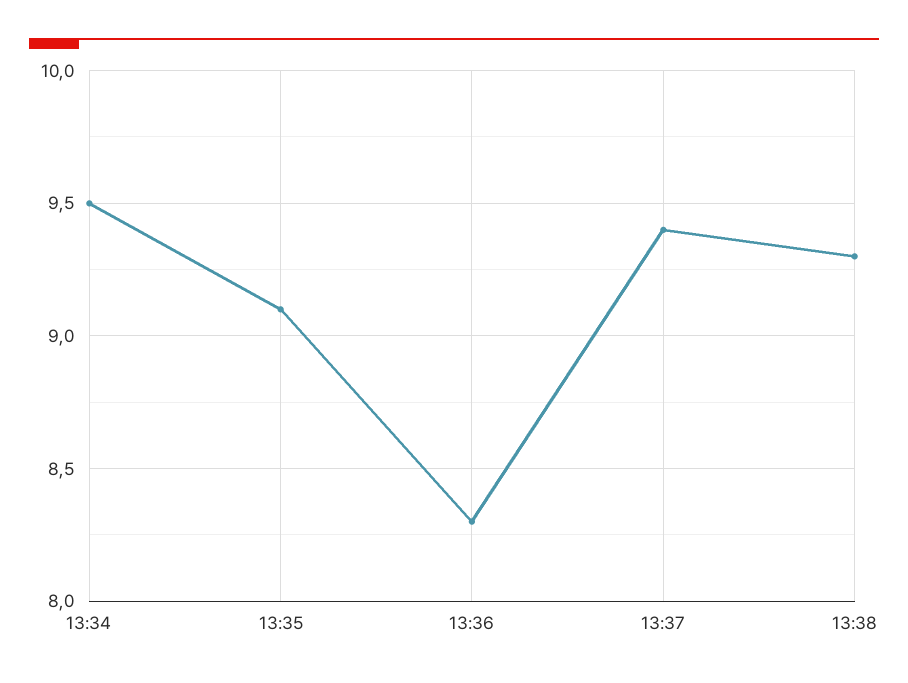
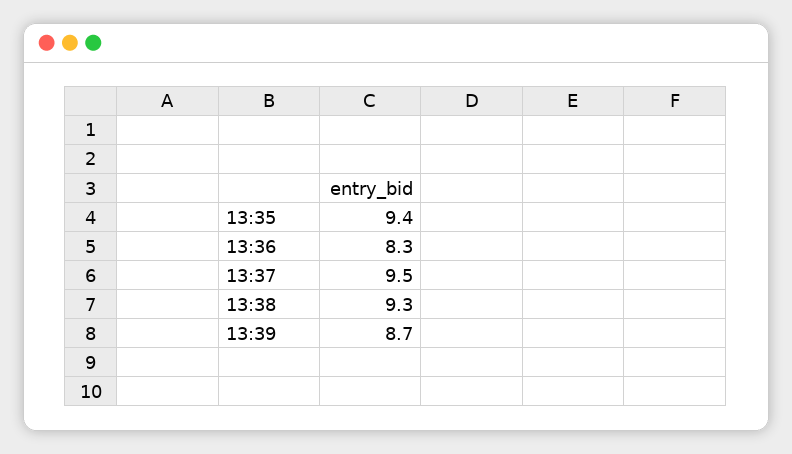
13:34: 9.5 -> none
13:35: 9.1 -> 9.4
13:37: 9.4 -> 9.5
13:39: none -> 8.7

